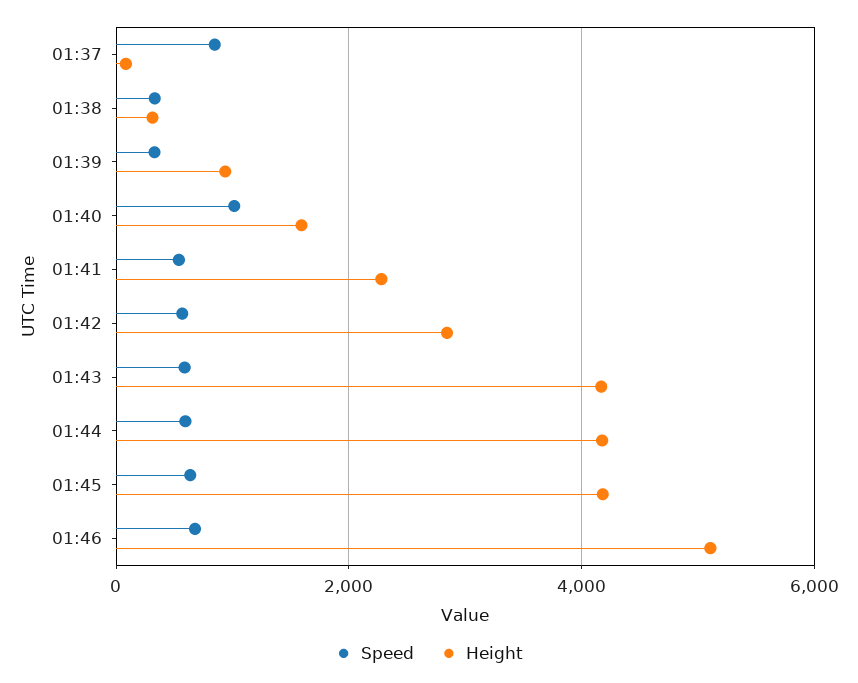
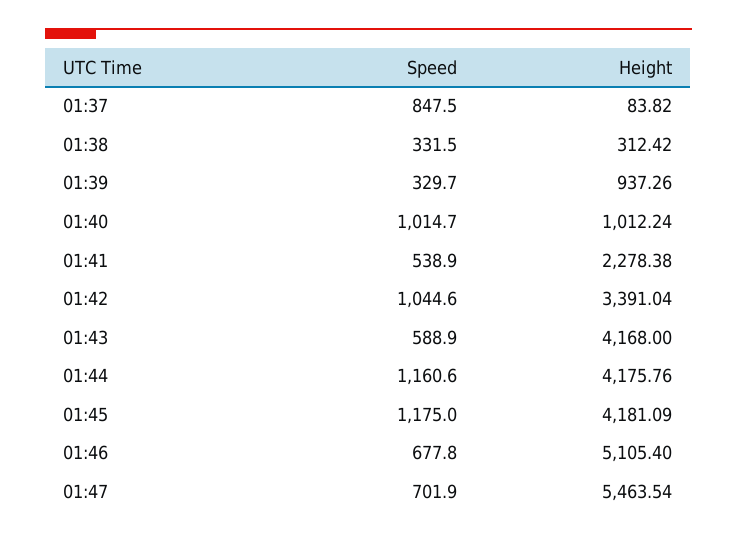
Height, 01:40: 1600 -> 1012.24
Speed, 01:42: 600 -> 1044.6
Height, 01:42: 2800 -> 3391.04
Speed, 01:44: 600 -> 1160.6
Speed, 01:45: 600 -> 1175
Speed, 01:47: none -> 701.9
Height, 01:47: none -> 5463.54

